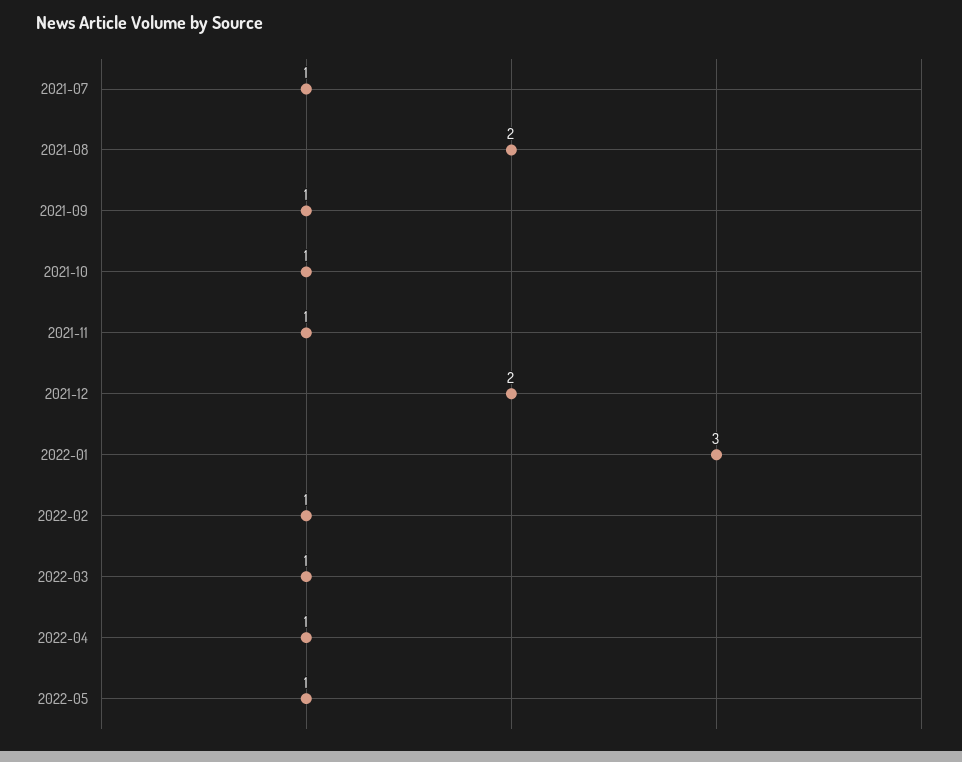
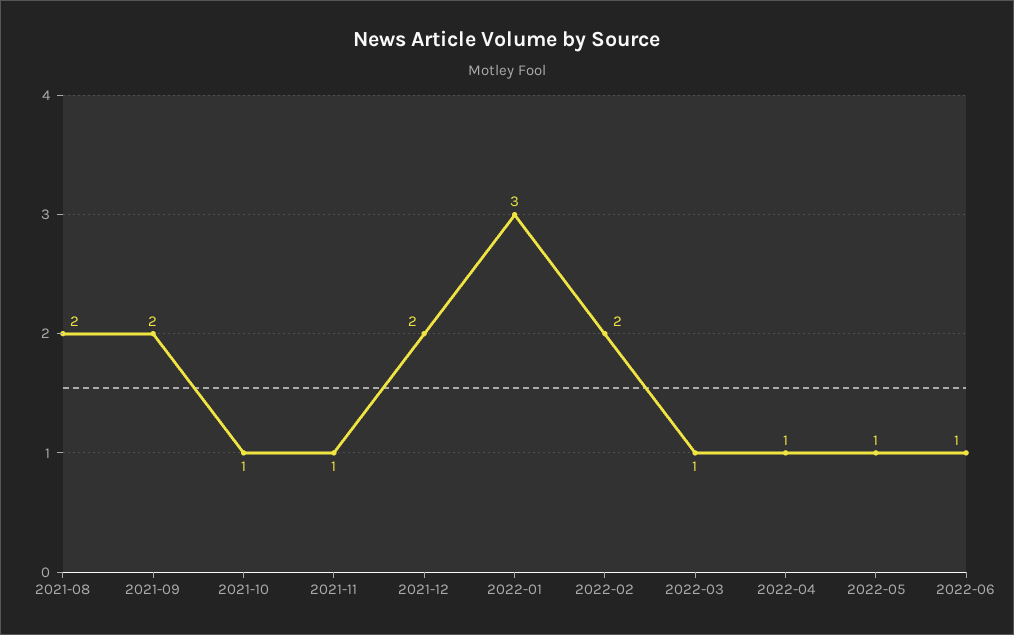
2021-07: 1 -> none
2021-09: 1 -> 2
2022-02: 1 -> 2
2022-06: none -> 1

